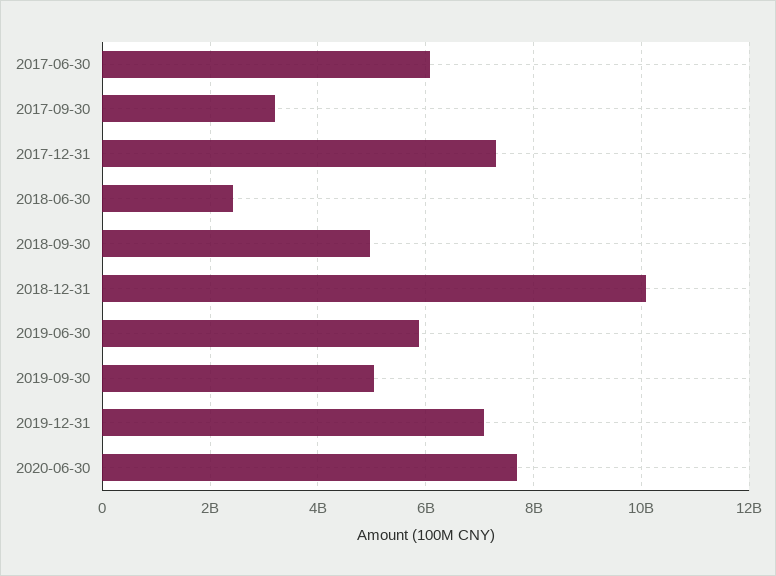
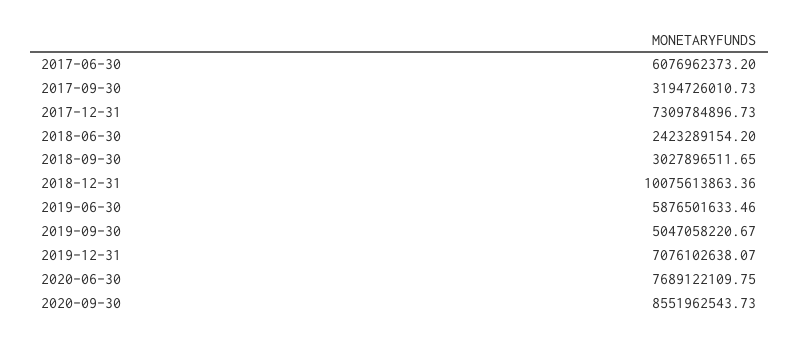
2018-09-30: 5000000000 -> 3027896511.65
2020-09-30: none -> 8551962543.73

